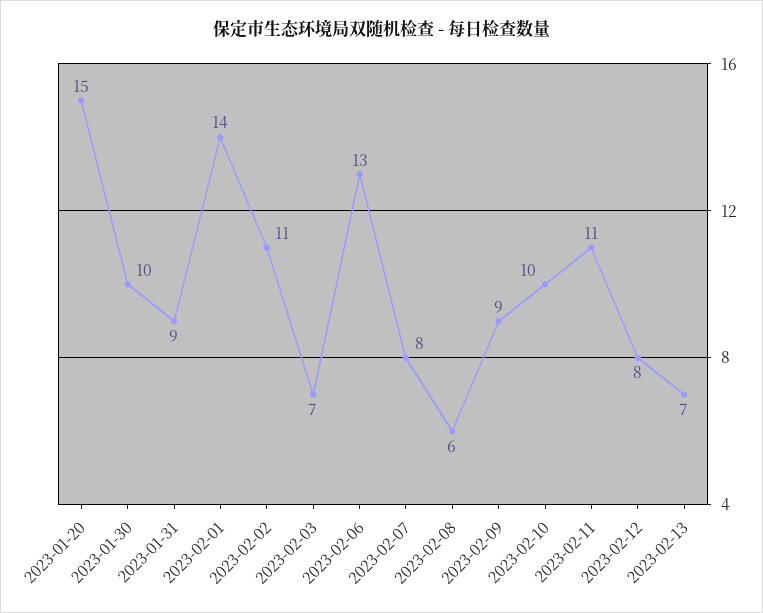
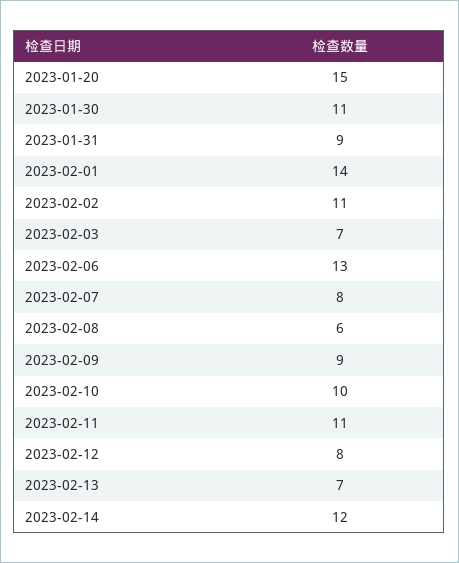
2023-01-30: 10 -> 11
2023-02-14: none -> 12

